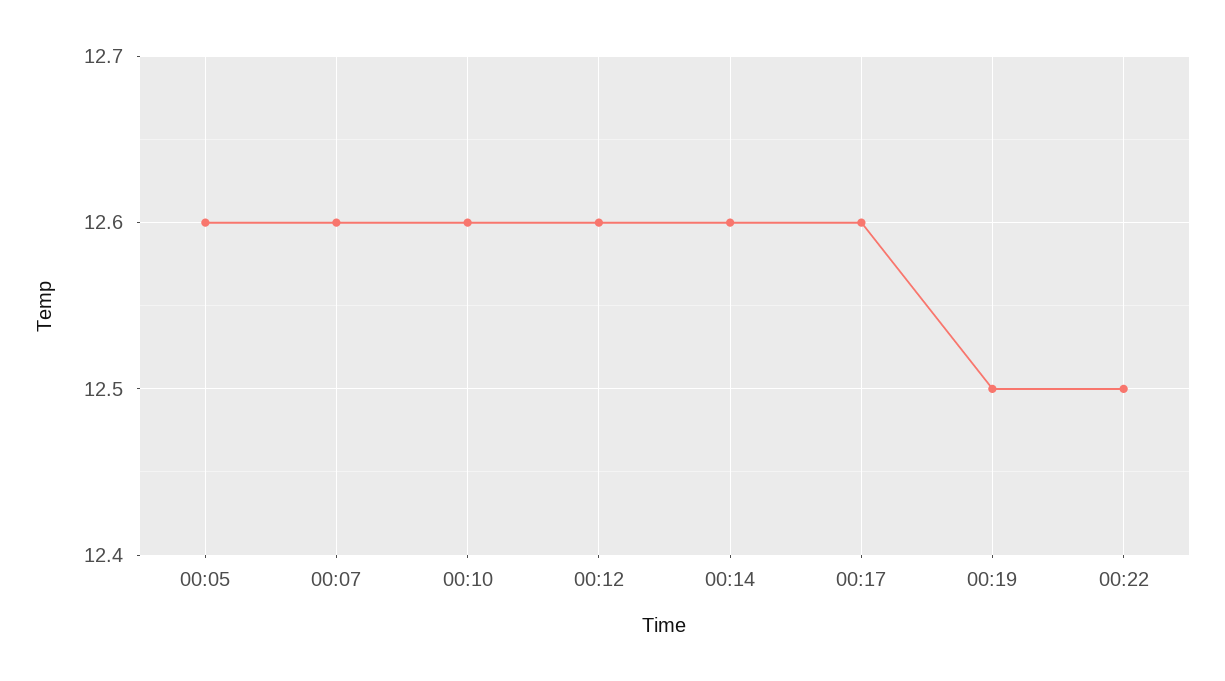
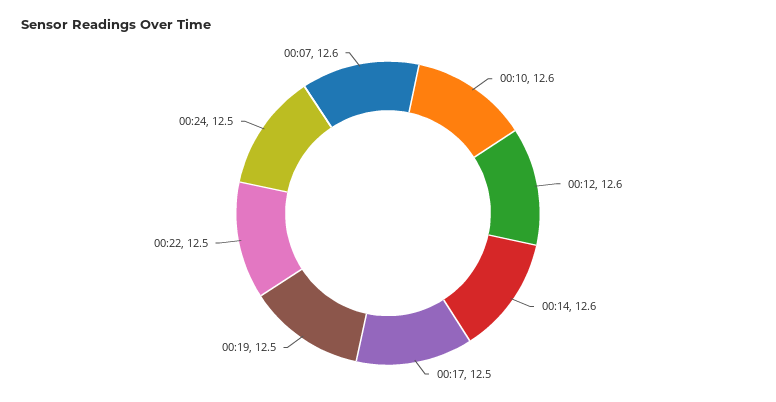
00:05: 12.6 -> none
00:17: 12.6 -> 12.5
00:24: none -> 12.5

